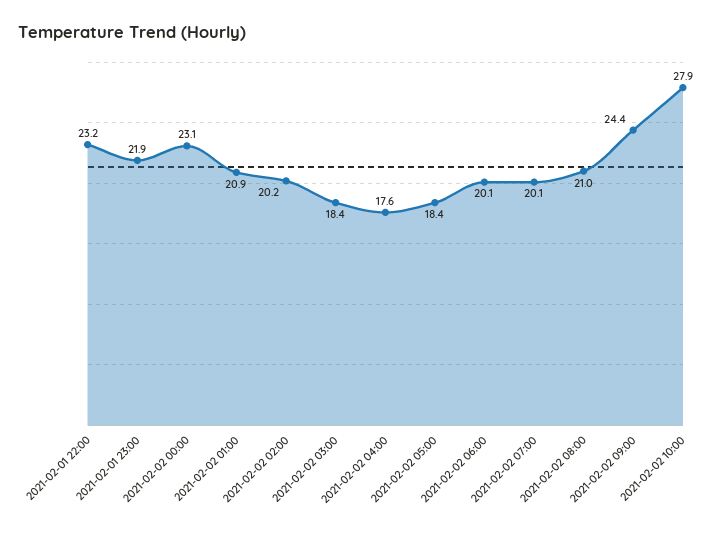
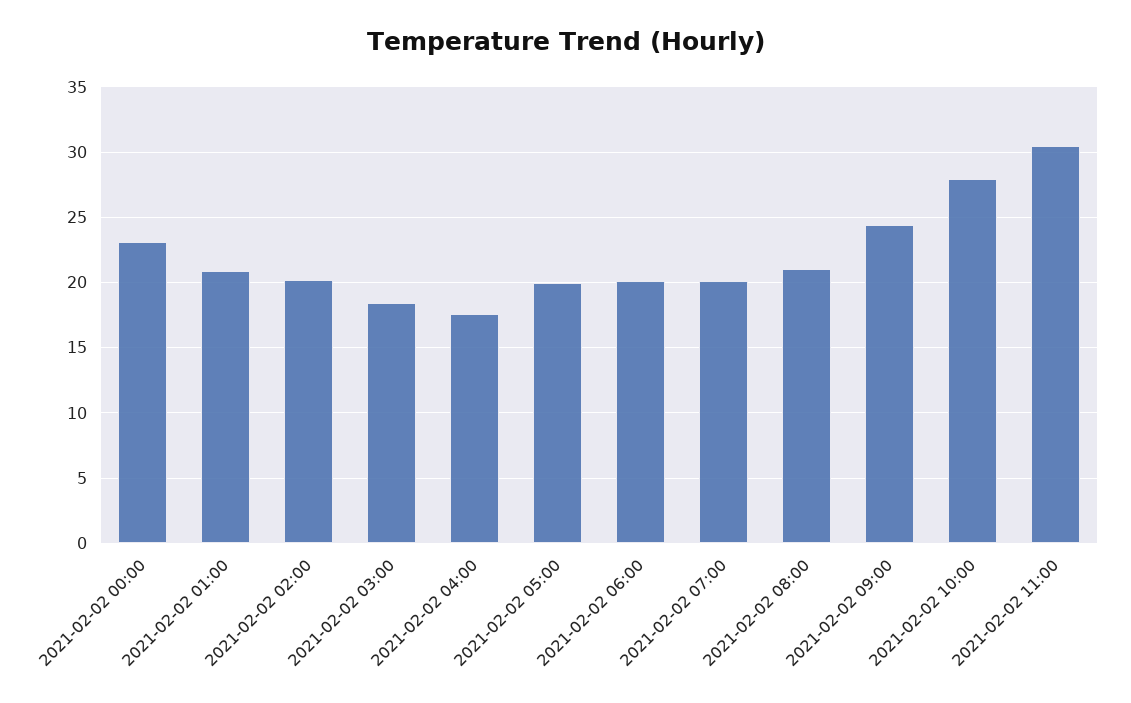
2021-02-01 22:00: 23.2 -> none
2021-02-01 23:00: 21.9 -> none
2021-02-02 05:00: 18.4 -> 20
2021-02-02 11:00: none -> 30.5

